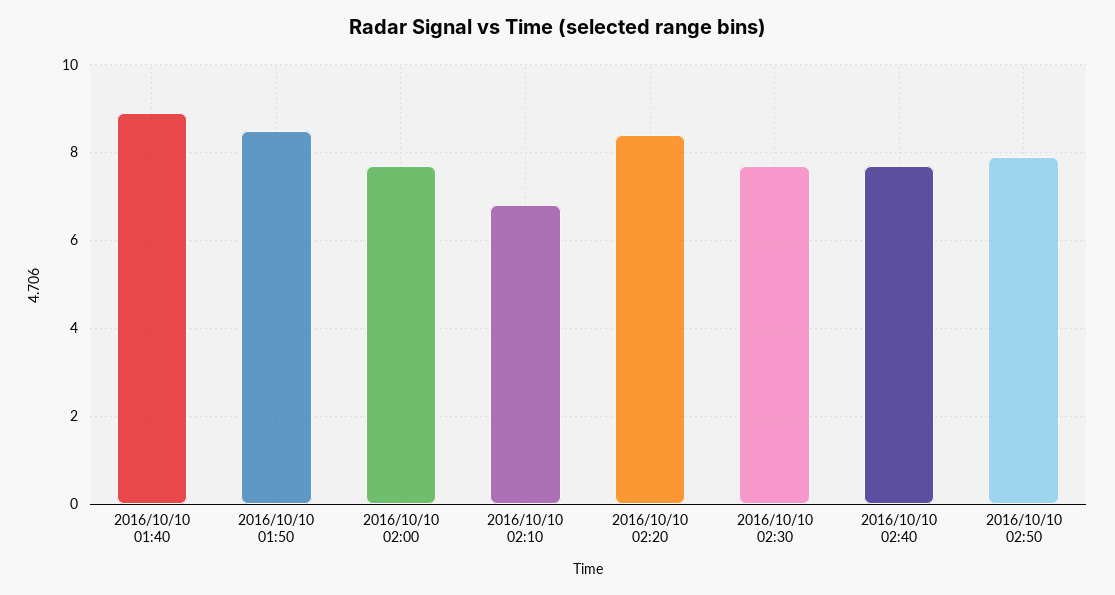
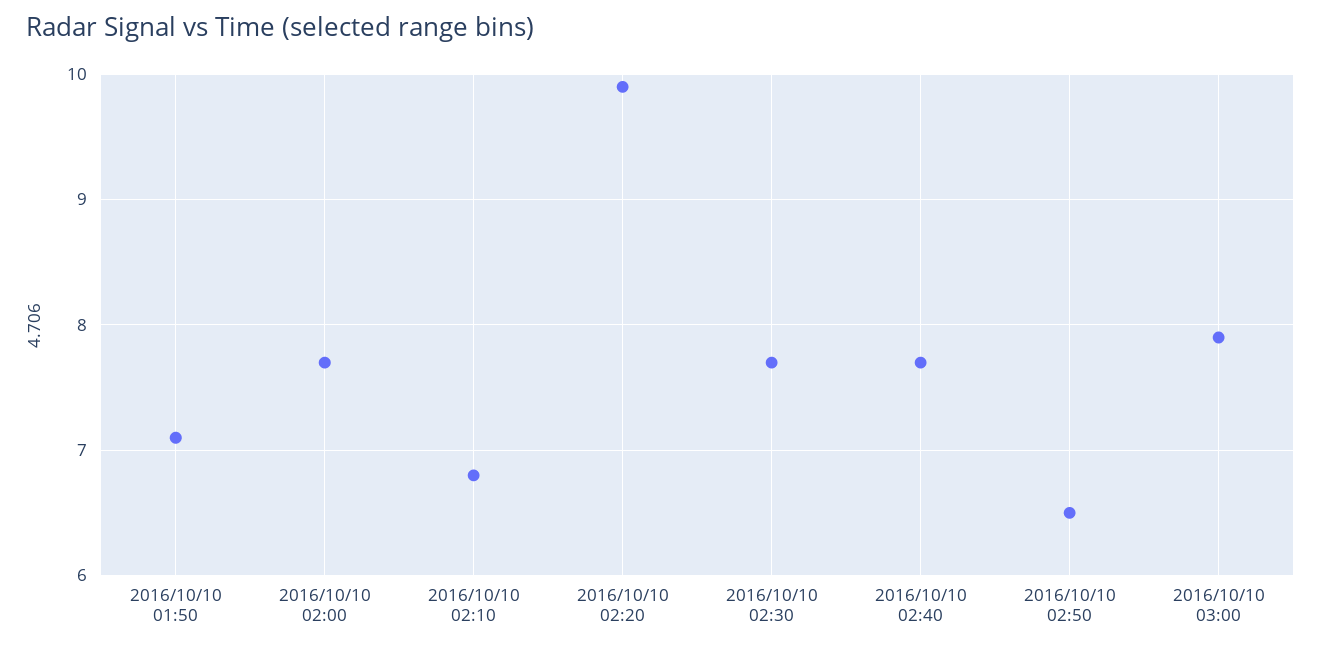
2016/10/10 01:40: 9 -> none
2016/10/10 01:50: 8.5 -> 7.1
2016/10/10 02:20: 8.5 -> 9.9
2016/10/10 02:50: 8 -> 6.5
2016/10/10 03:00: none -> 7.9

